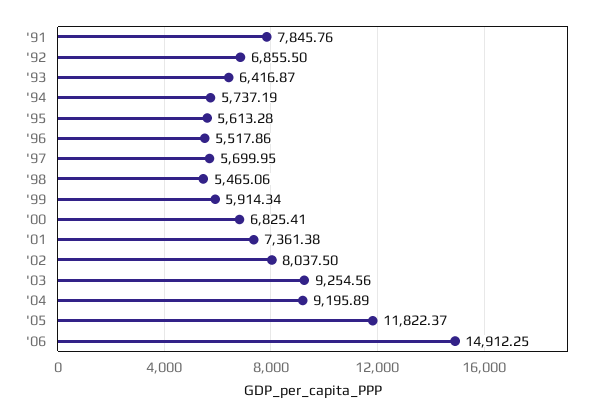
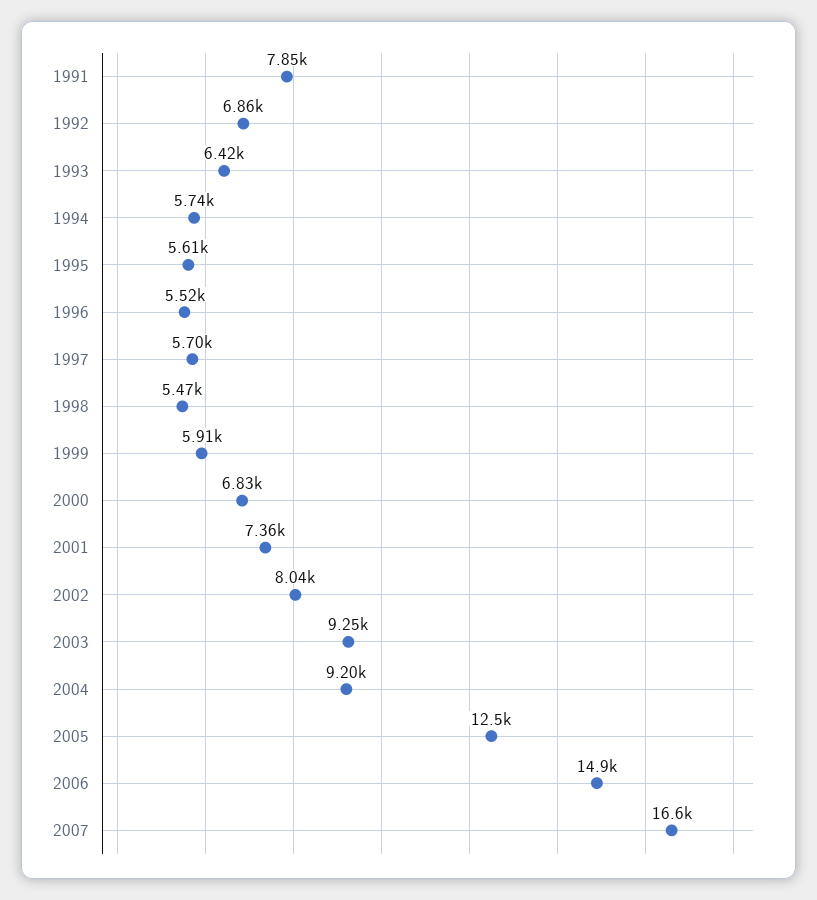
'05: 11822.37 -> 12500
2007: none -> 16600

